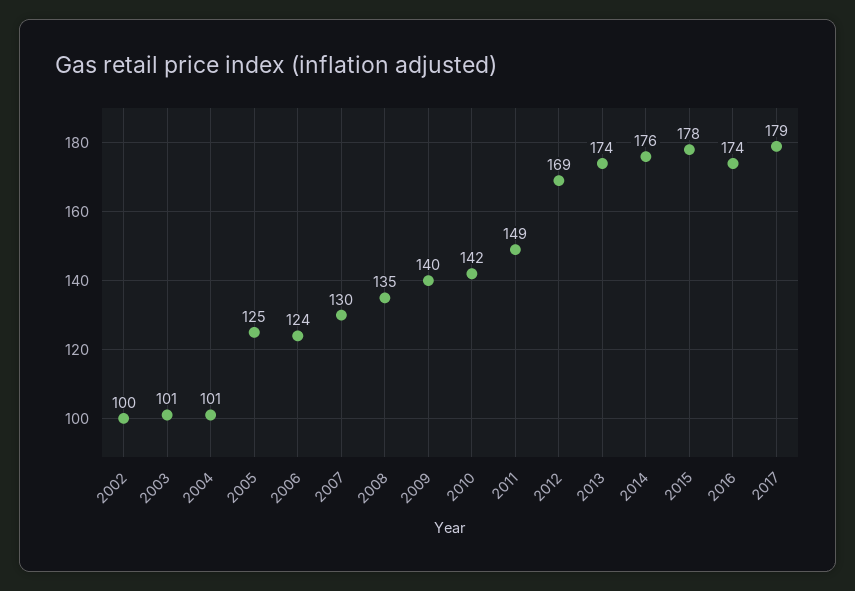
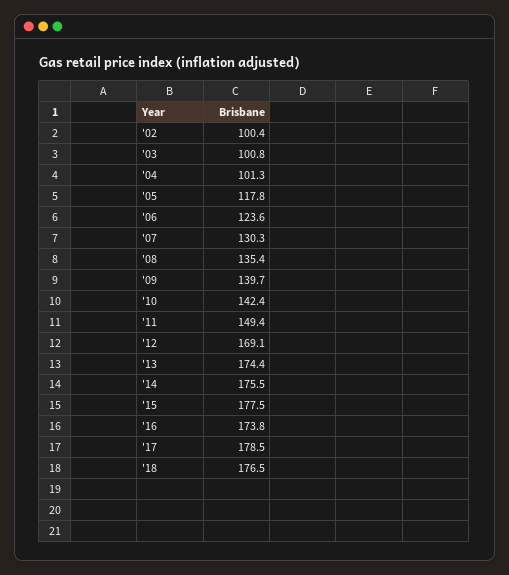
2005: 125 -> 117.8
'18: none -> 176.5

